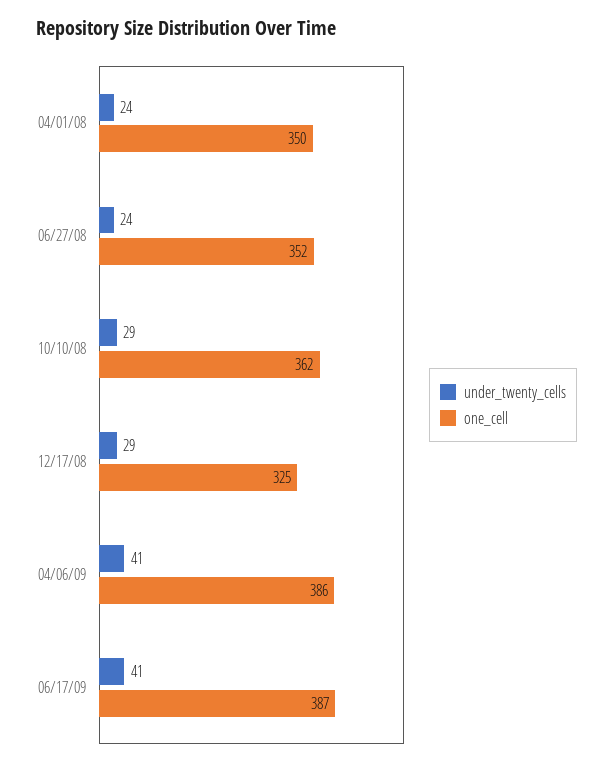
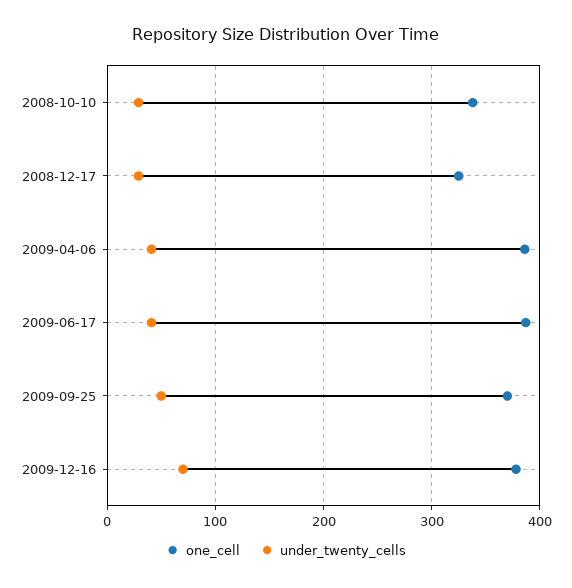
under_twenty_cells, 04/01/08: 24 -> none
one_cell, 04/01/08: 350 -> none
under_twenty_cells, 06/27/08: 24 -> none
one_cell, 06/27/08: 352 -> none
one_cell, 10/10/08: 362 -> 340
one_cell, 2009-09-25: none -> 370
under_twenty_cells, 2009-09-25: none -> 50
one_cell, 2009-12-16: none -> 380
under_twenty_cells, 2009-12-16: none -> 70

